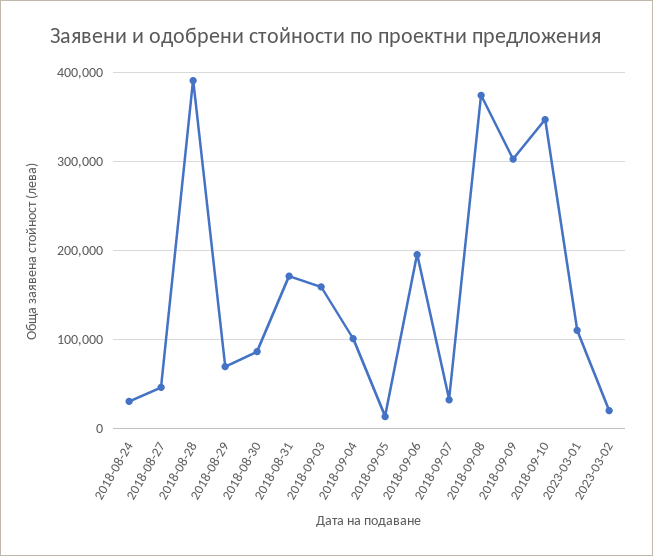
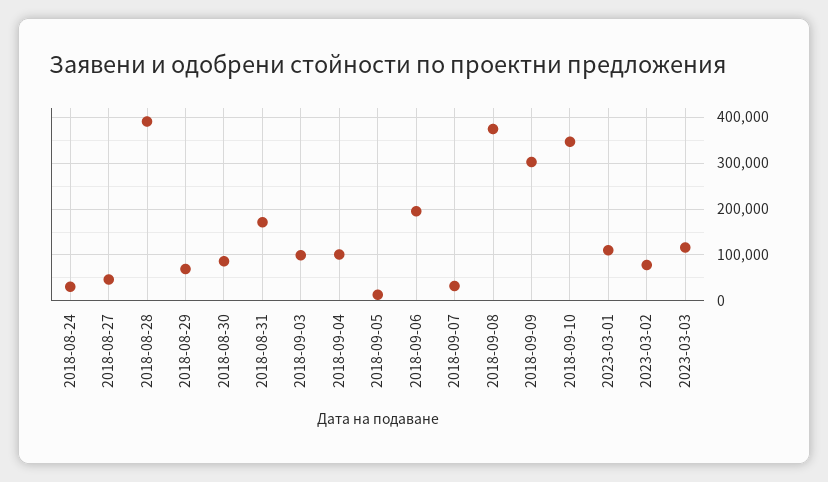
2018-09-03: 160000 -> 100000
2023-03-02: 20000 -> 80000
2023-03-03: none -> 120000

